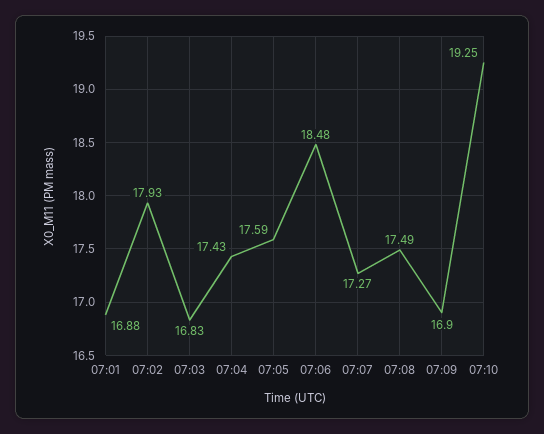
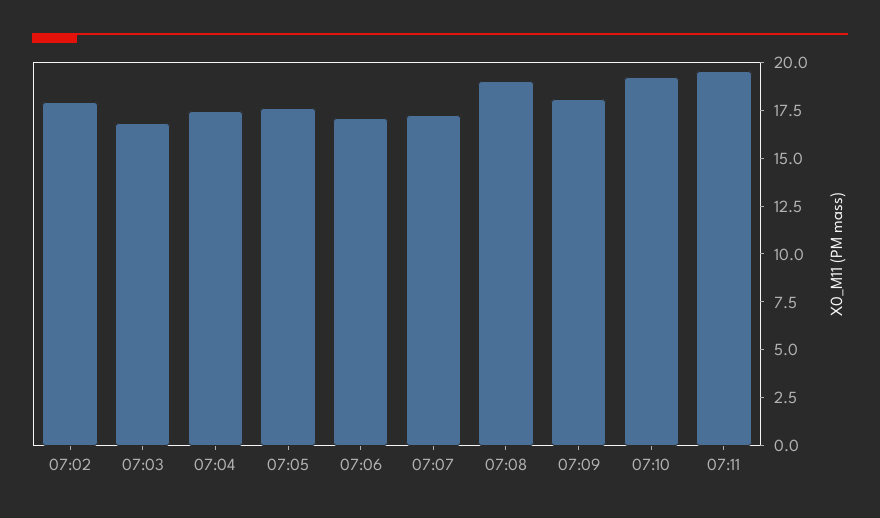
07:01: 16.88 -> none
07:06: 18.48 -> 17
07:08: 17.49 -> 19
07:09: 16.9 -> 18
07:11: none -> 19.5

